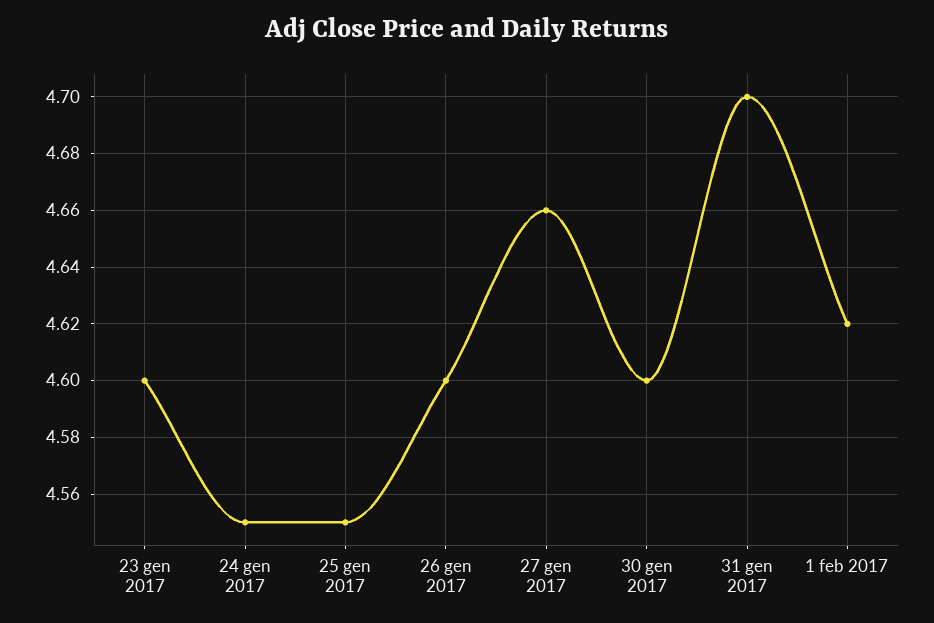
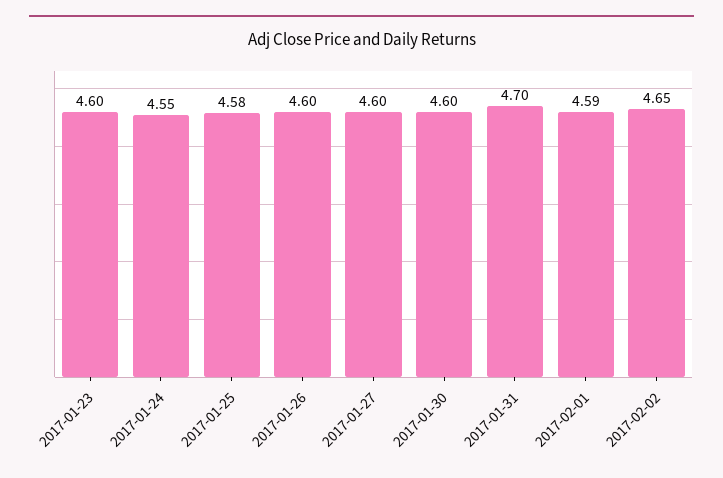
25 gen 2017: 4.55 -> 4.58
27 gen 2017: 4.66 -> 4.6
1 feb 2017: 4.62 -> 4.59
2017-02-02: none -> 4.65

